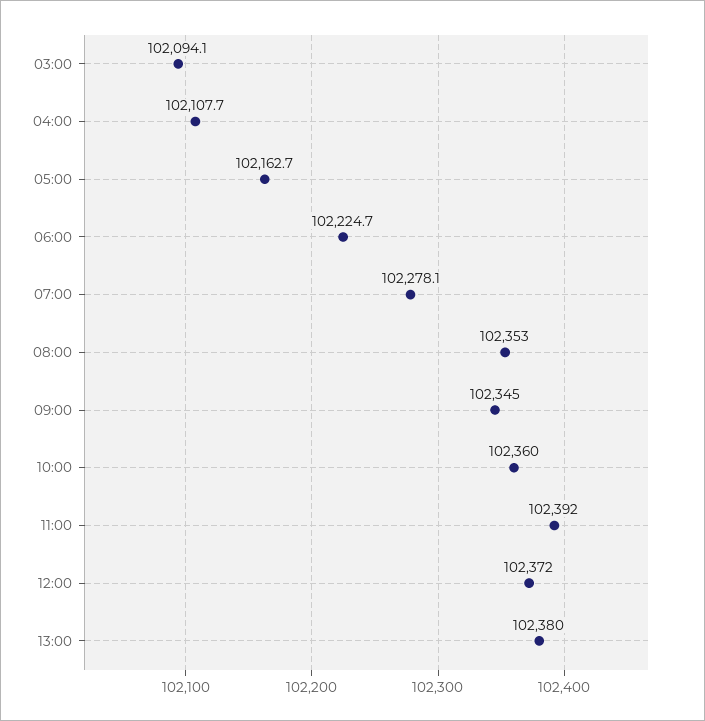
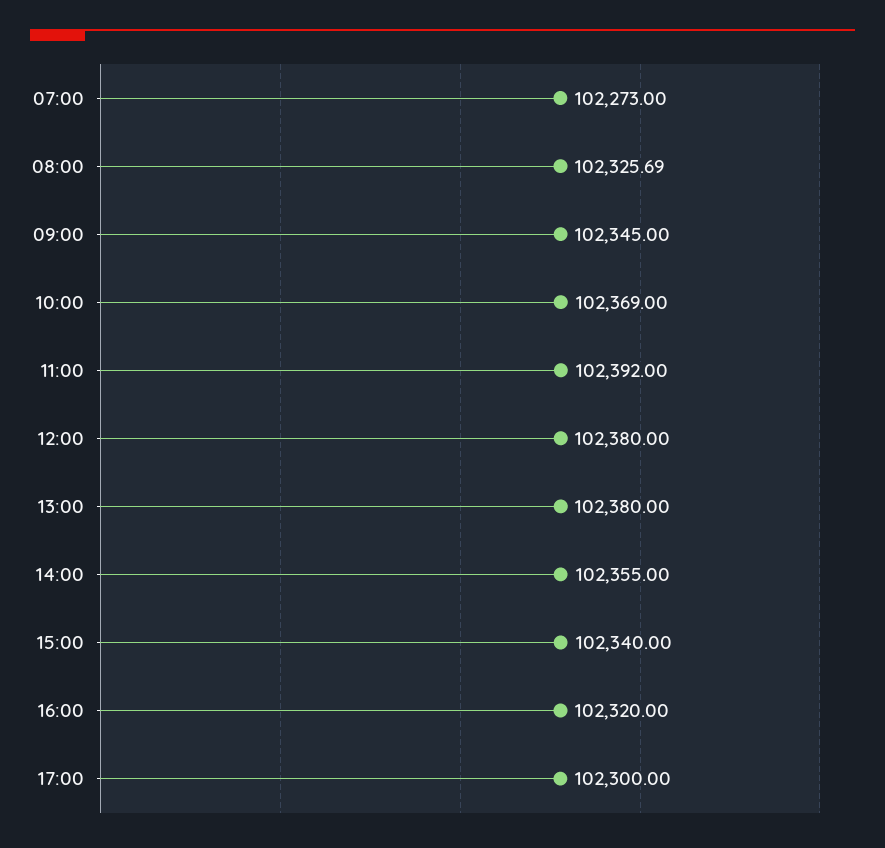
03:00: 102094.1 -> none
04:00: 102107.7 -> none
05:00: 102162.7 -> none
06:00: 102224.7 -> none
07:00: 102278.1 -> 102273
08:00: 102353 -> 102325.69
10:00: 102360 -> 102369
12:00: 102372 -> 102380
14:00: none -> 102355
15:00: none -> 102340
16:00: none -> 102320
17:00: none -> 102300

